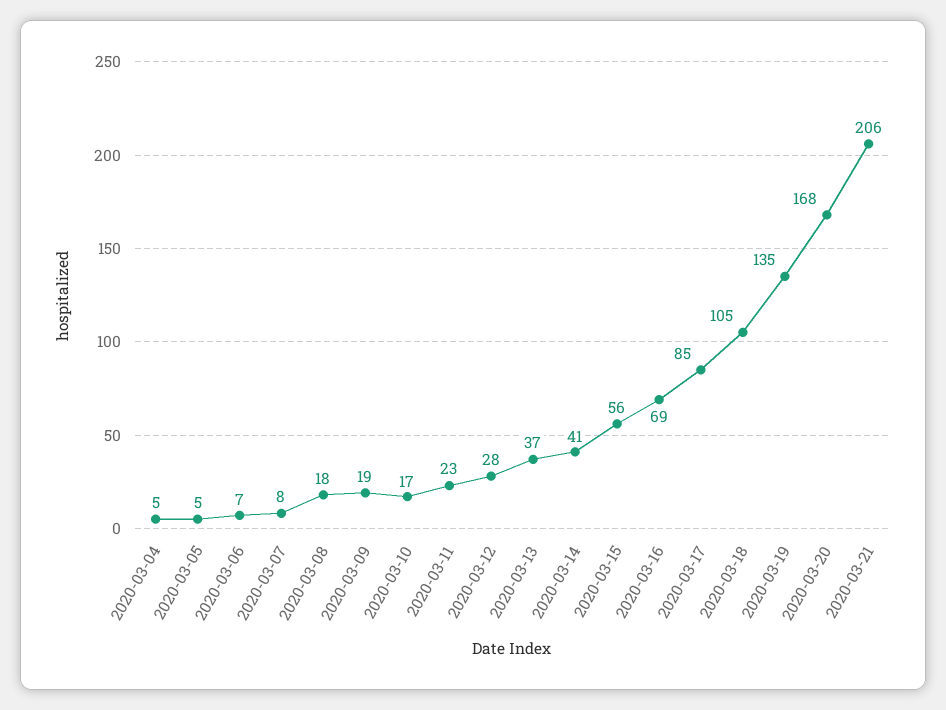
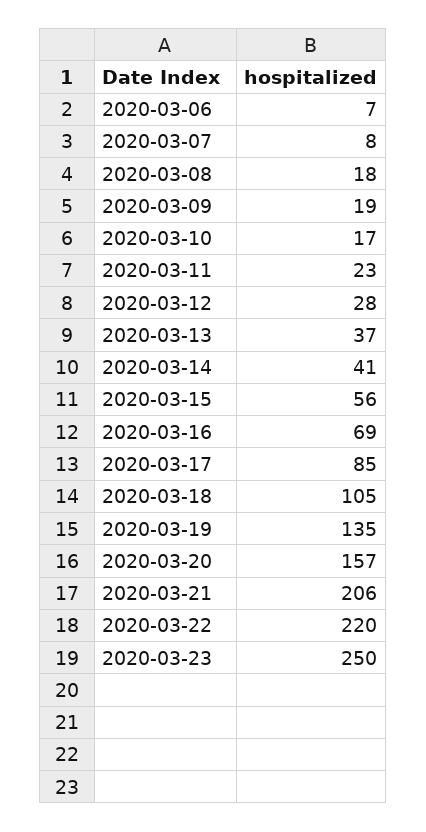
2020-03-04: 5 -> none
2020-03-05: 5 -> none
2020-03-20: 168 -> 157
2020-03-22: none -> 220
2020-03-23: none -> 250

